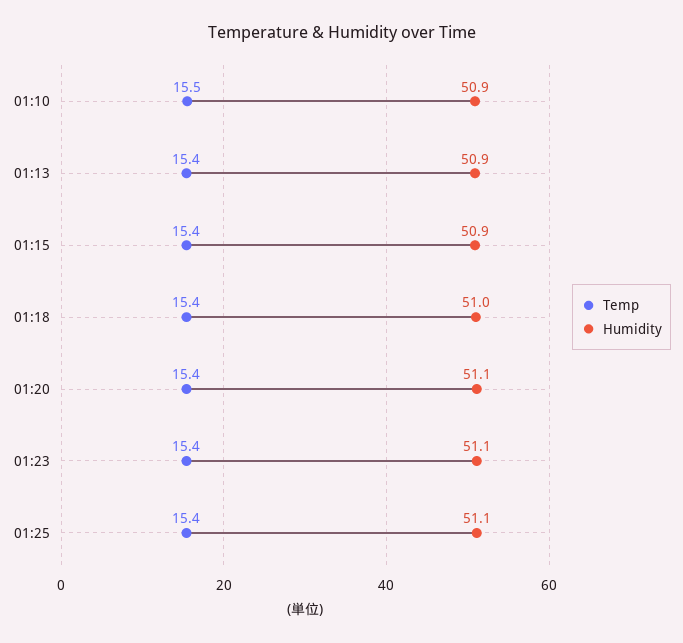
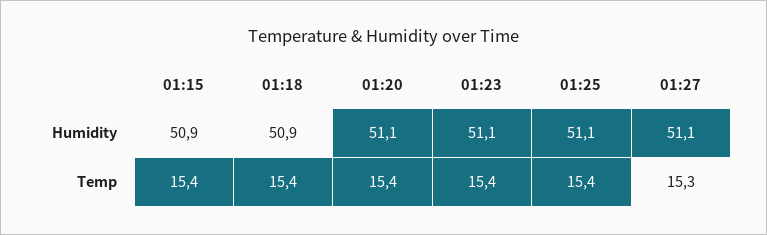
Temp, 01:10: 15.5 -> none
Humidity, 01:10: 50.9 -> none
Temp, 01:13: 15.4 -> none
Humidity, 01:13: 50.9 -> none
Humidity, 01:18: 51 -> 50.9
Humidity, 01:27: none -> 51.1
Temp, 01:27: none -> 15.3

